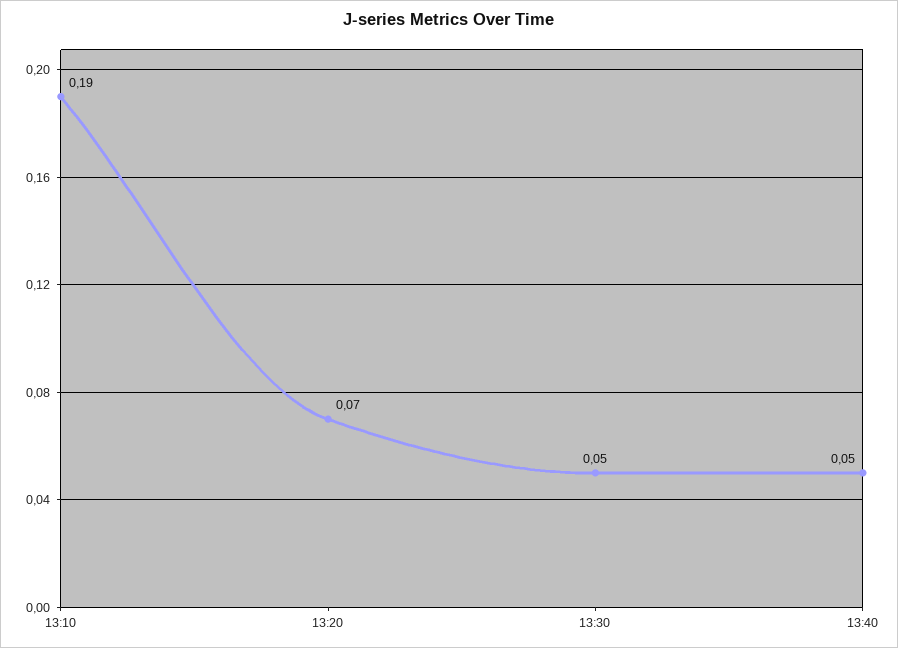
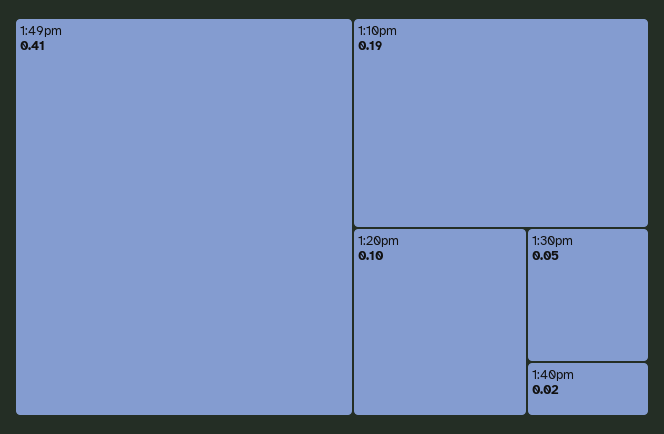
13:20: 0.07 -> 0.1
13:40: 0.05 -> 0.02
1:49pm: none -> 0.41

